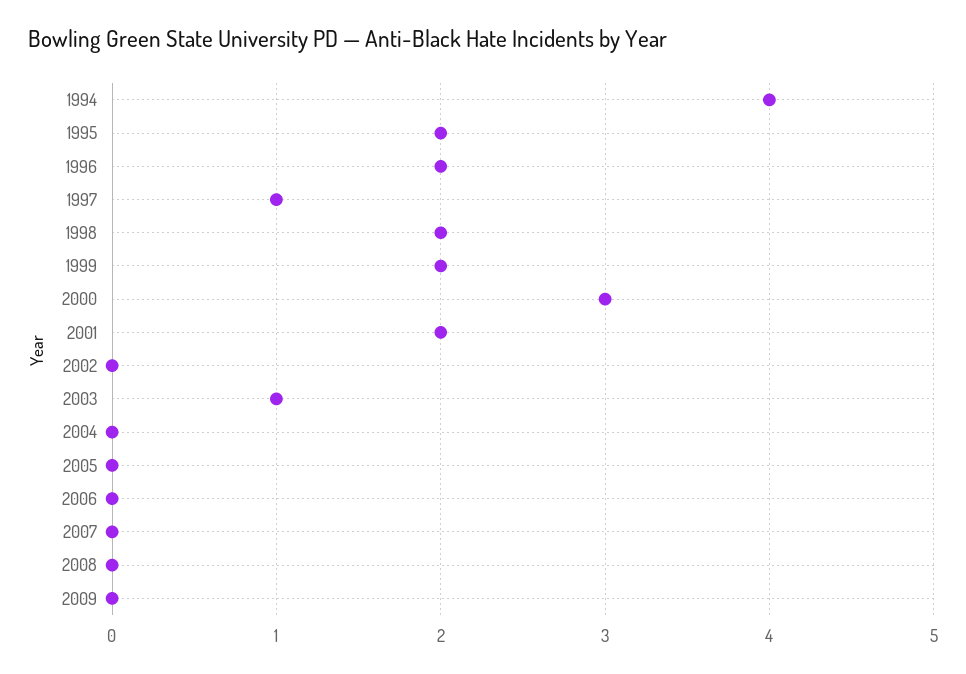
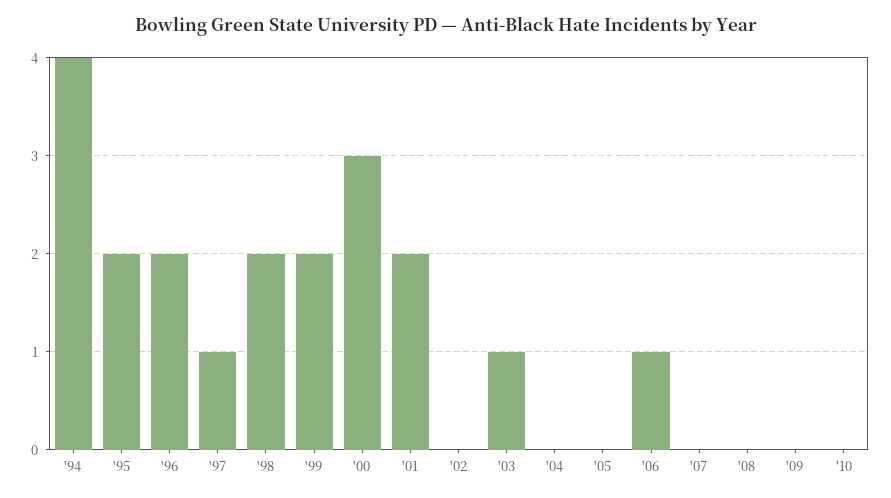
2006: 0 -> 1
'10: none -> 0

